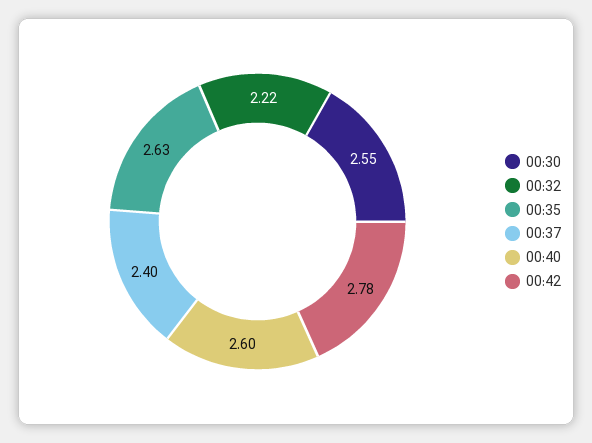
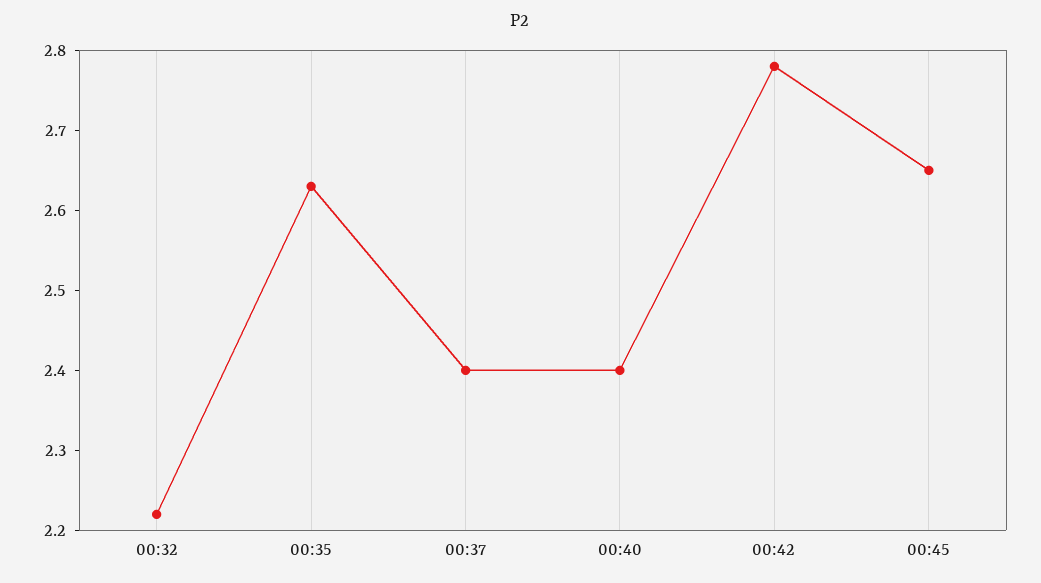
00:30: 2.55 -> none
00:40: 2.6 -> 2.4
00:45: none -> 2.65

